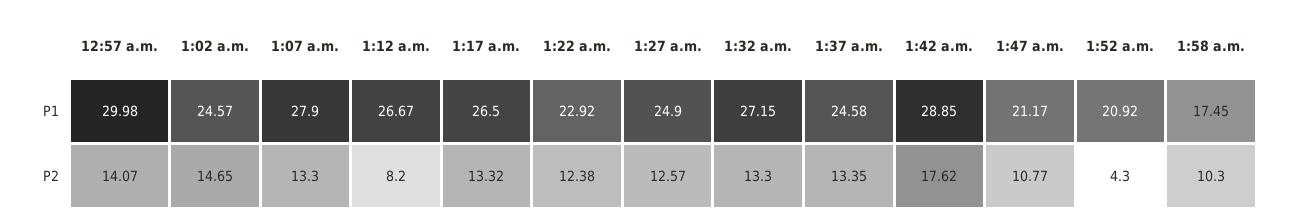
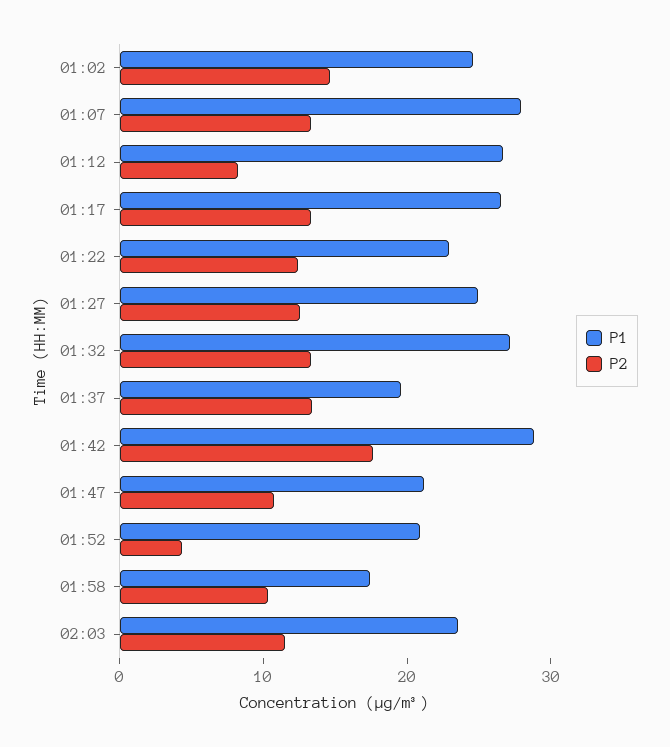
P1, 12:57 a.m.: 29.98 -> none
P1, 1:37 a.m.: 24.58 -> 20
P2, 12:57 a.m.: 14.07 -> none
P1, 02:03: none -> 24
P2, 02:03: none -> 12

